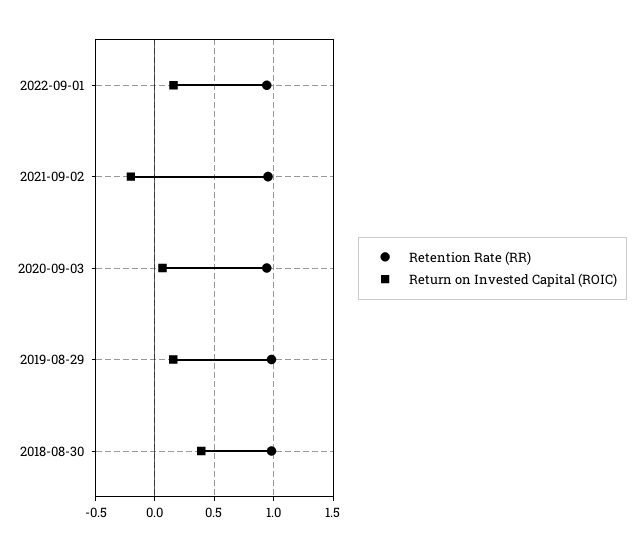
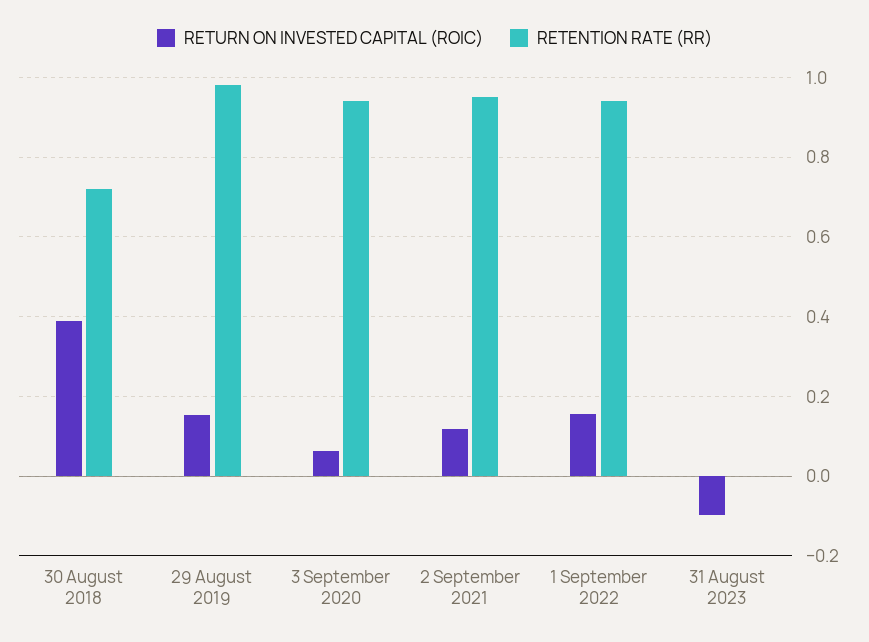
Return on Invested Capital (ROIC), 2021-09-02: -0.2 -> 0.12
Retention Rate (RR), 2018-08-30: 1 -> 0.72
Return on Invested Capital (ROIC), 31 August 2023: none -> -0.1
Retention Rate (RR), 31 August 2023: none -> 0

